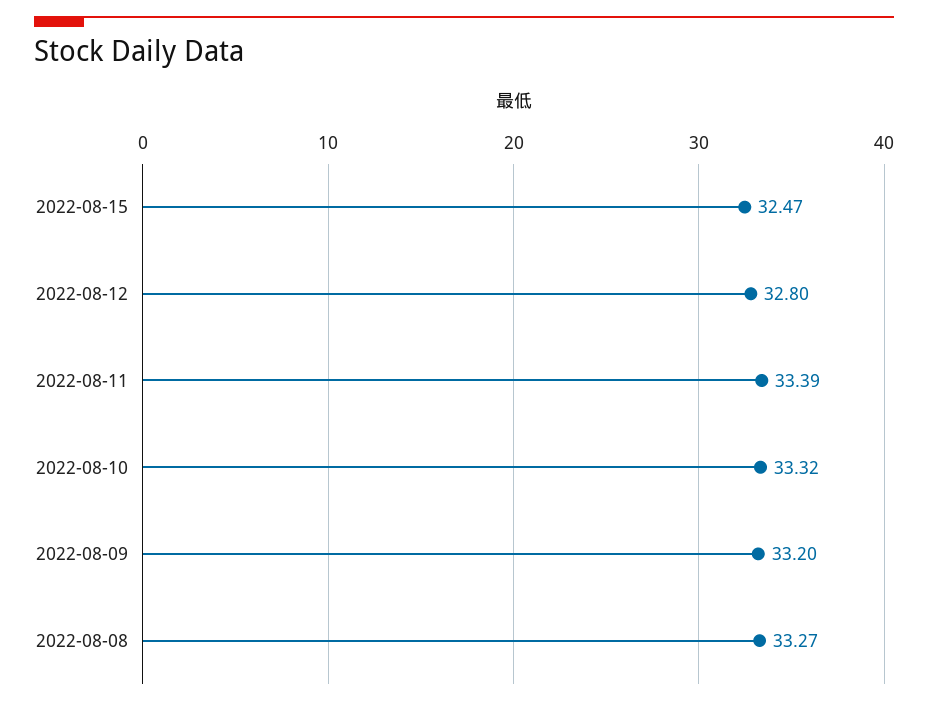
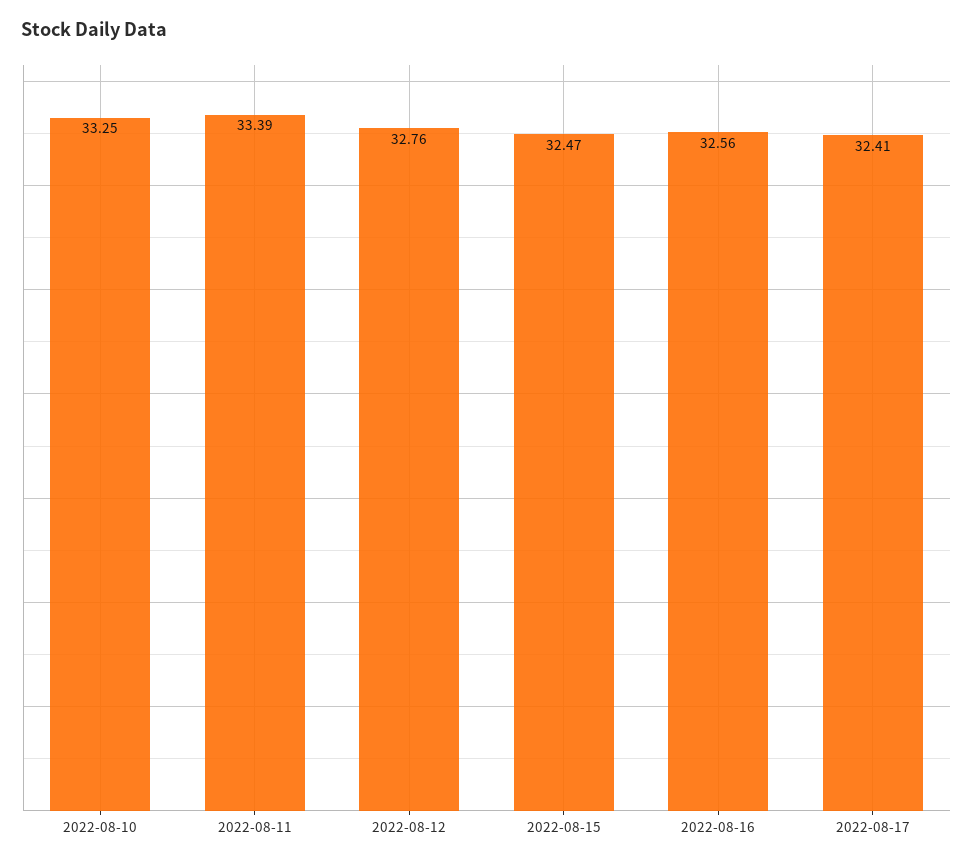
2022-08-12: 32.8 -> 32.76
2022-08-10: 33.32 -> 33.25
2022-08-09: 33.2 -> none
2022-08-08: 33.27 -> none
2022-08-16: none -> 32.56
2022-08-17: none -> 32.41

